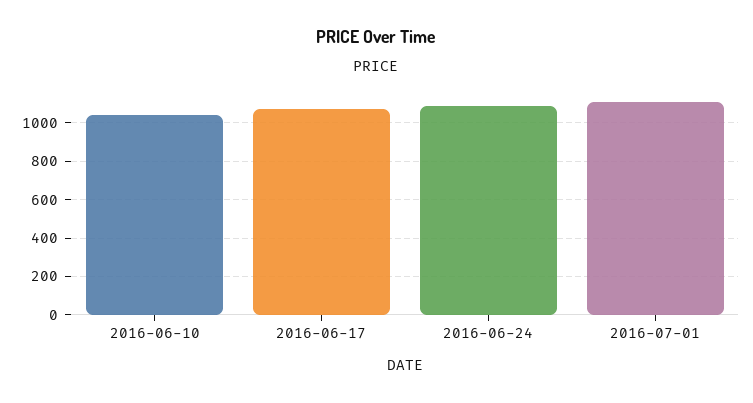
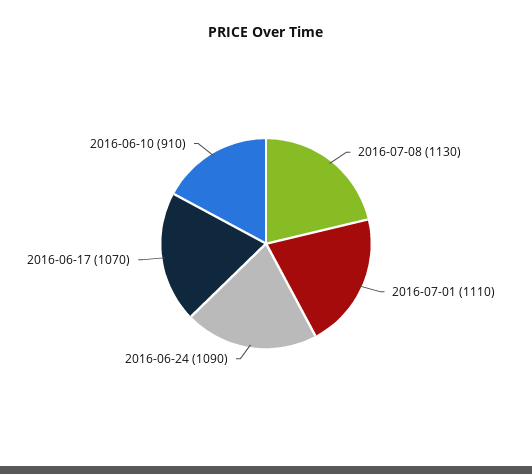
2016-06-10: 1050 -> 910
2016-07-08: none -> 1130

